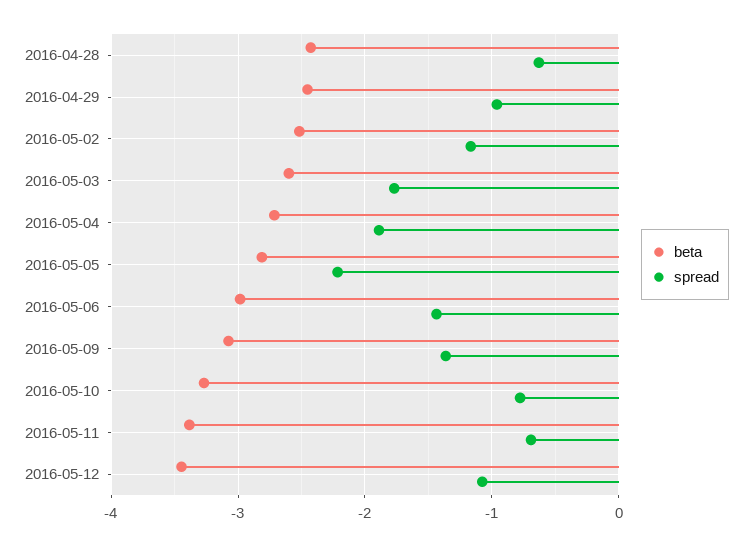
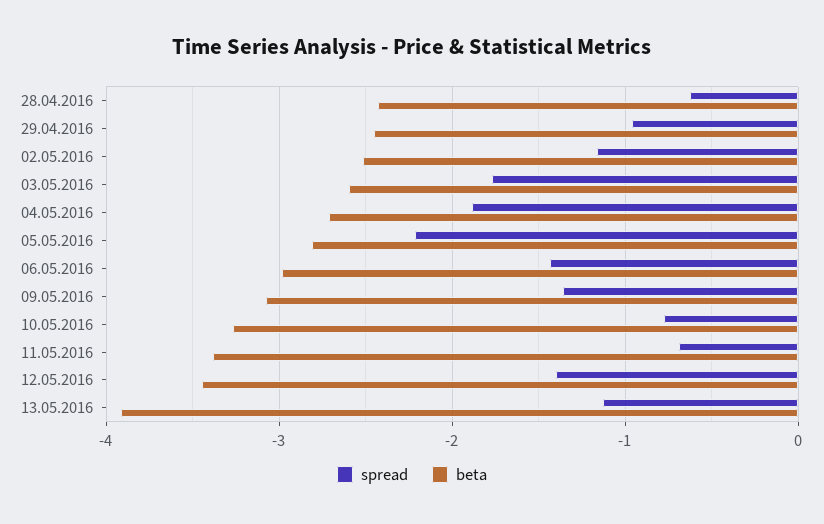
spread, 2016-05-12: -1.1 -> -1.4
spread, 13.05.2016: none -> -1.1
beta, 13.05.2016: none -> -3.9

